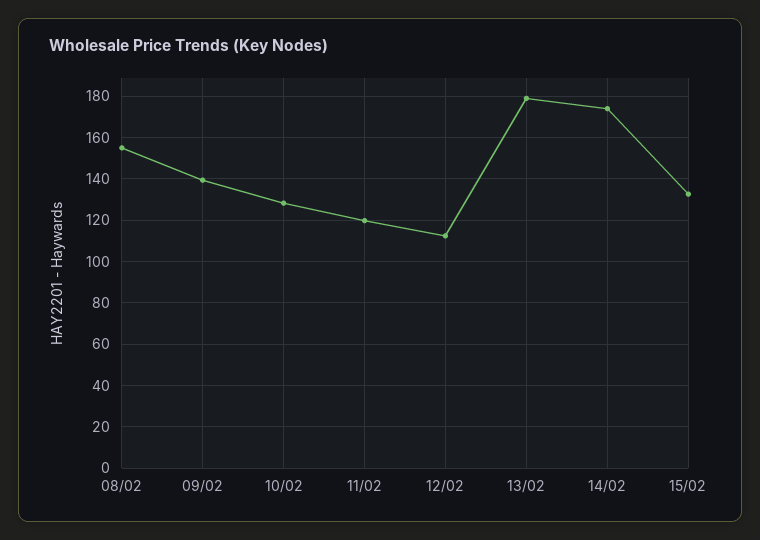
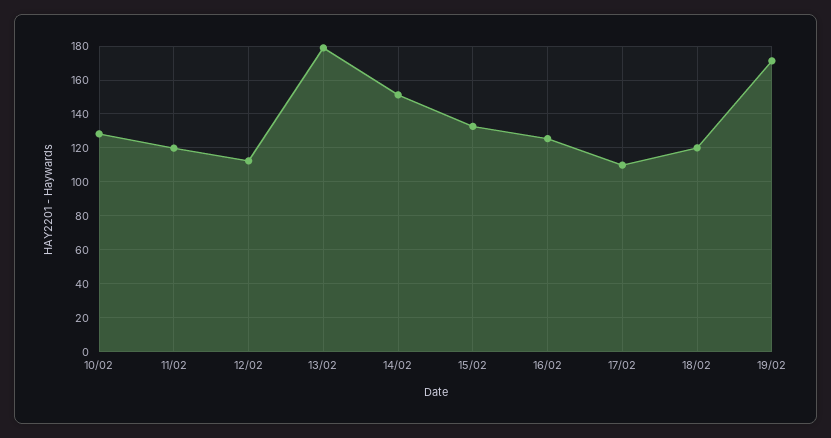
08/02: 155 -> none
09/02: 140 -> none
14/02: 175 -> 150
16/02: none -> 125
17/02: none -> 110
18/02: none -> 120
19/02: none -> 170

